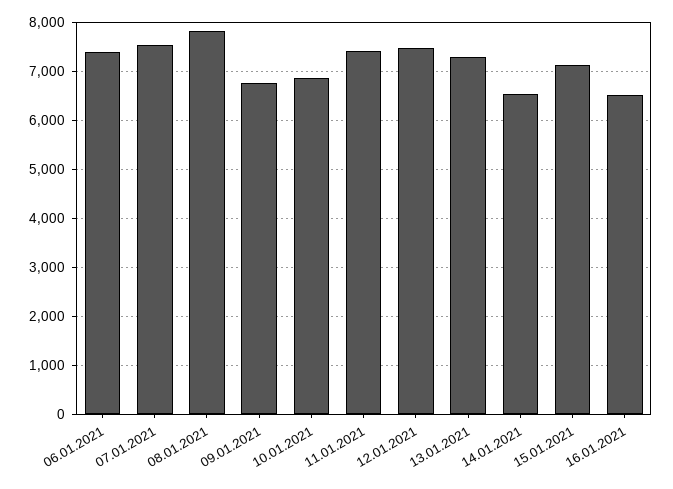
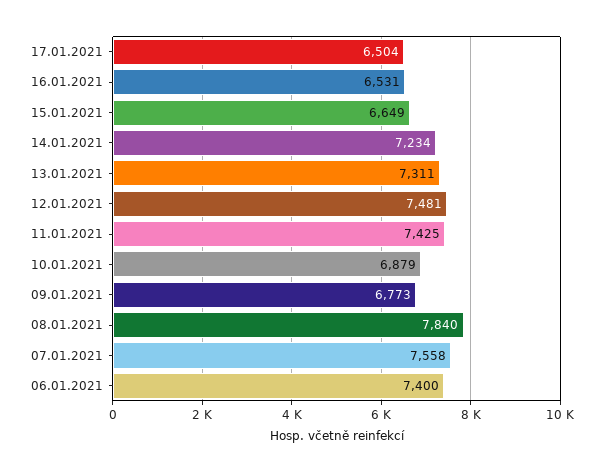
14.01.2021: 6600 -> 7234
15.01.2021: 7200 -> 6649
17.01.2021: none -> 6504

